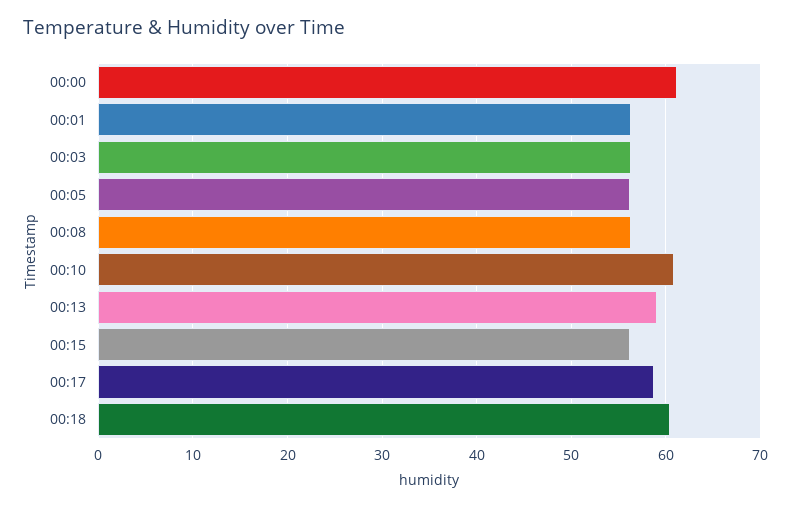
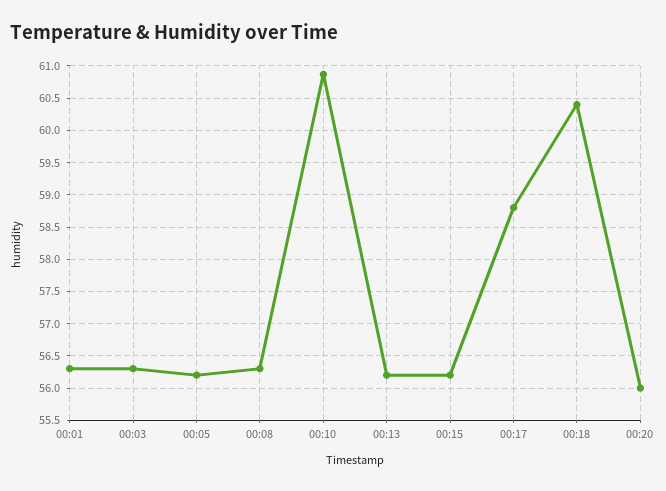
00:00: 61 -> none
00:13: 59 -> 56.2
00:20: none -> 56

